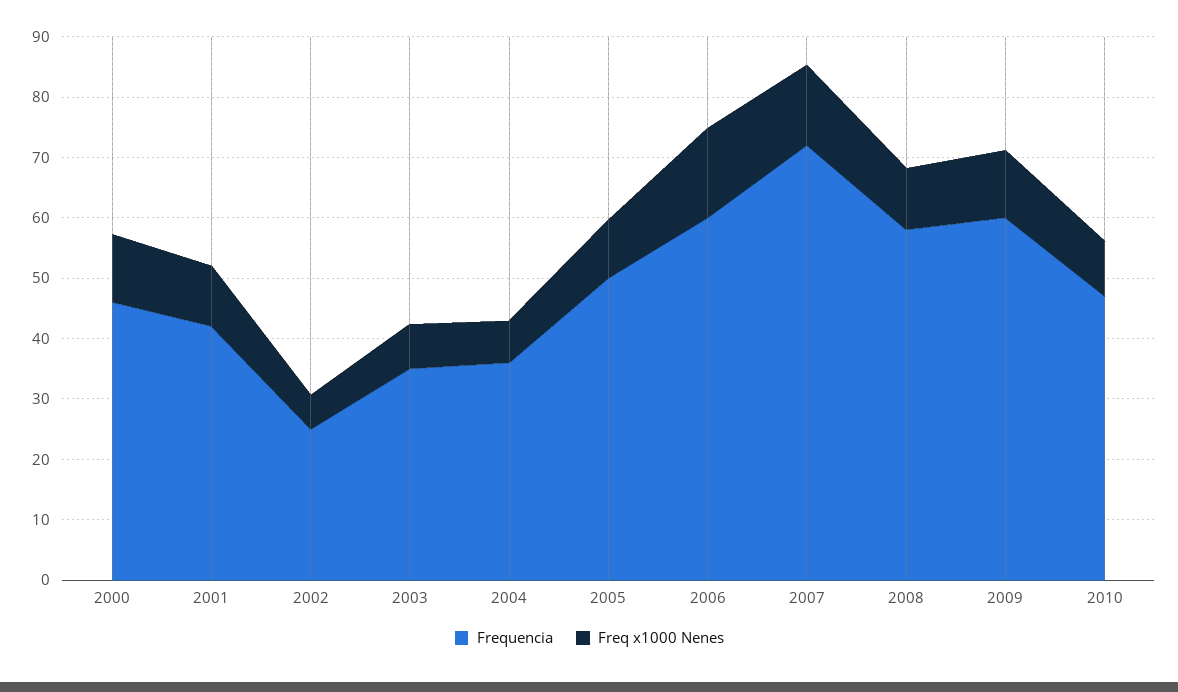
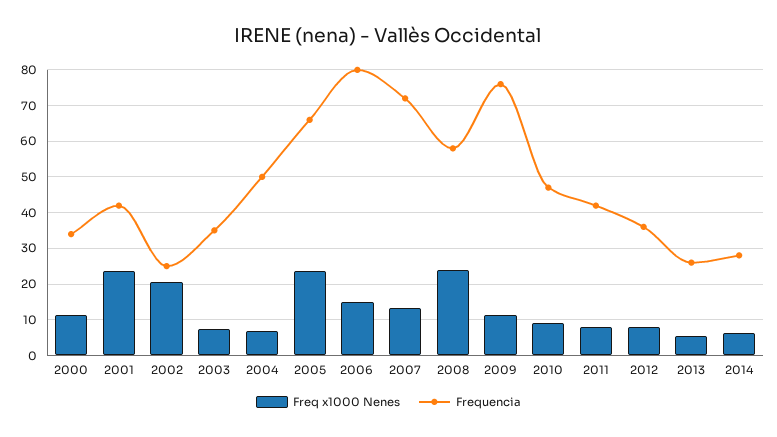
Frequencia, 2000: 46 -> 34
Freq x1000 Nenes, 2001: 10 -> 24
Freq x1000 Nenes, 2002: 6 -> 20
Frequencia, 2004: 36 -> 50
Frequencia, 2005: 50 -> 66
Freq x1000 Nenes, 2005: 10 -> 24
Frequencia, 2006: 60 -> 80
Freq x1000 Nenes, 2008: 10 -> 24
Frequencia, 2009: 60 -> 76
Freq x1000 Nenes, 2011: none -> 8
Frequencia, 2011: none -> 42
Freq x1000 Nenes, 2012: none -> 8
Frequencia, 2012: none -> 36
Freq x1000 Nenes, 2013: none -> 6
Frequencia, 2013: none -> 26
Freq x1000 Nenes, 2014: none -> 6
Frequencia, 2014: none -> 28

